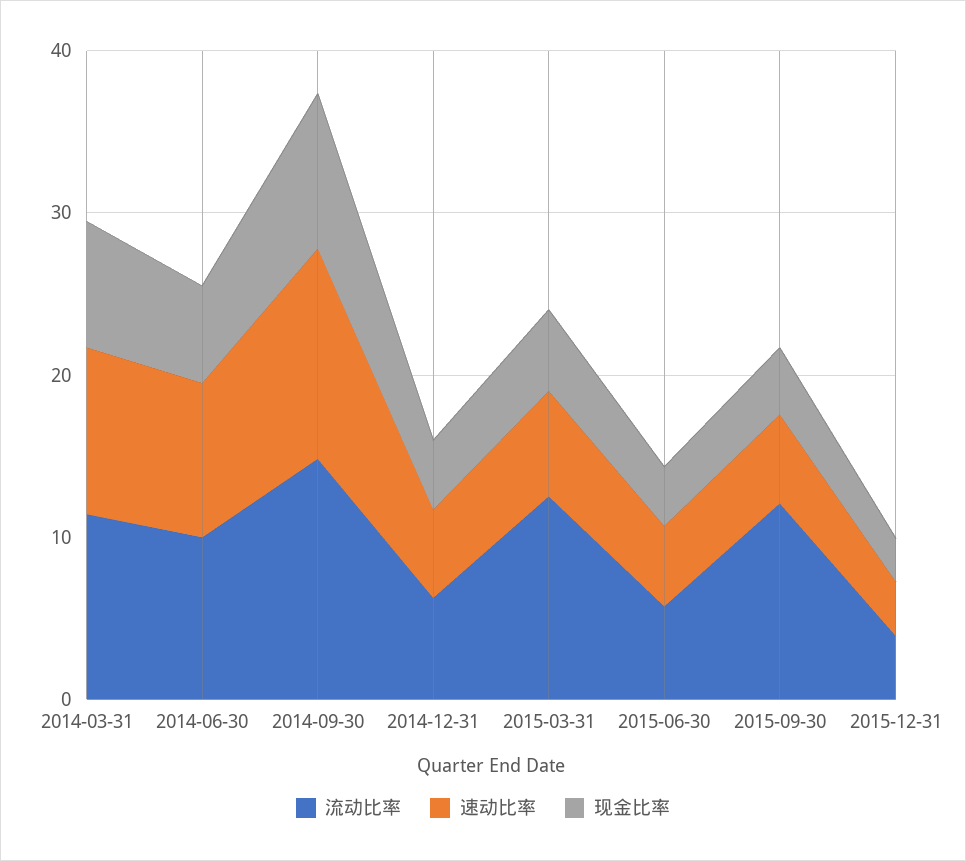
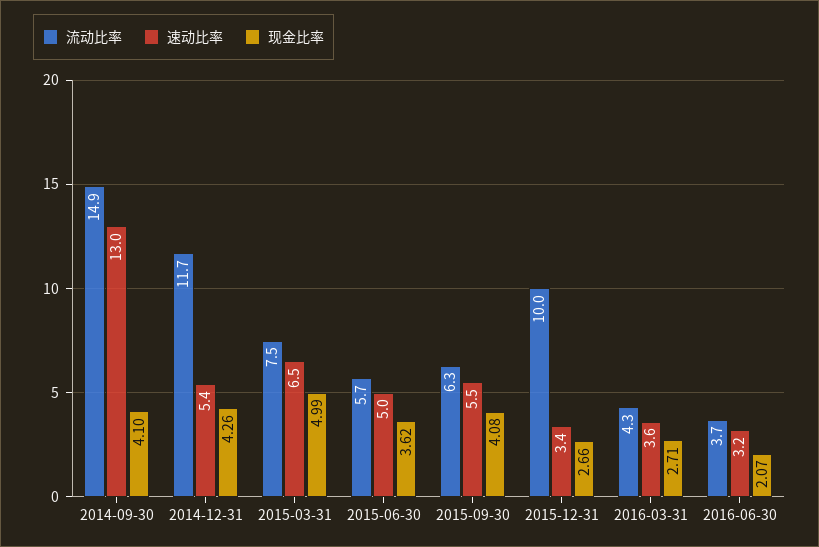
流动比率, 2014-03-31: 12 -> none
速动比率, 2014-03-31: 10 -> none
现金比率, 2014-03-31: 8 -> none
流动比率, 2014-06-30: 10 -> none
速动比率, 2014-06-30: 10 -> none
现金比率, 2014-06-30: 6 -> none
现金比率, 2014-09-30: 10 -> 4.1
流动比率, 2014-12-31: 6 -> 11.7
流动比率, 2015-03-31: 12 -> 7.5
流动比率, 2015-09-30: 12 -> 6.3
流动比率, 2015-12-31: 4 -> 10
流动比率, 2016-03-31: none -> 4.3
速动比率, 2016-03-31: none -> 3.6
现金比率, 2016-03-31: none -> 2.71
流动比率, 2016-06-30: none -> 3.7
速动比率, 2016-06-30: none -> 3.2
现金比率, 2016-06-30: none -> 2.07

